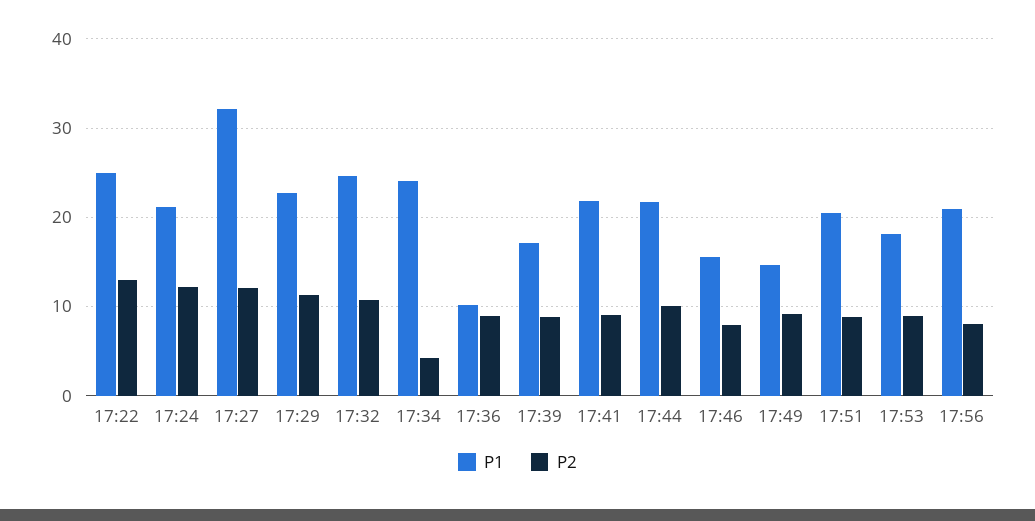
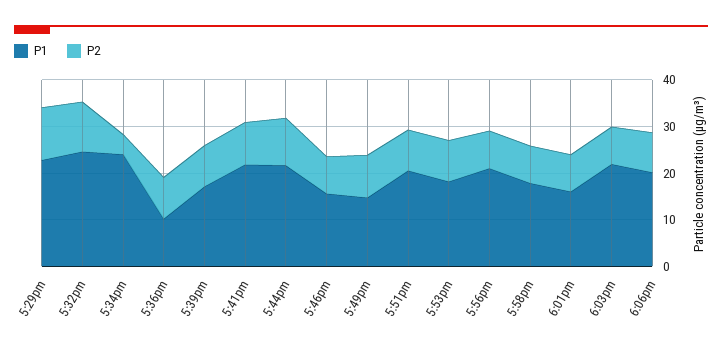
P1, 17:22: 25 -> none
P2, 17:22: 13 -> none
P1, 17:24: 21 -> none
P2, 17:24: 12 -> none
P1, 17:27: 32 -> none
P2, 17:27: 12 -> none
P1, 5:58pm: none -> 18
P2, 5:58pm: none -> 8
P1, 6:01pm: none -> 16
P2, 6:01pm: none -> 8
P1, 6:03pm: none -> 22
P2, 6:03pm: none -> 8
P1, 6:06pm: none -> 20
P2, 6:06pm: none -> 8

